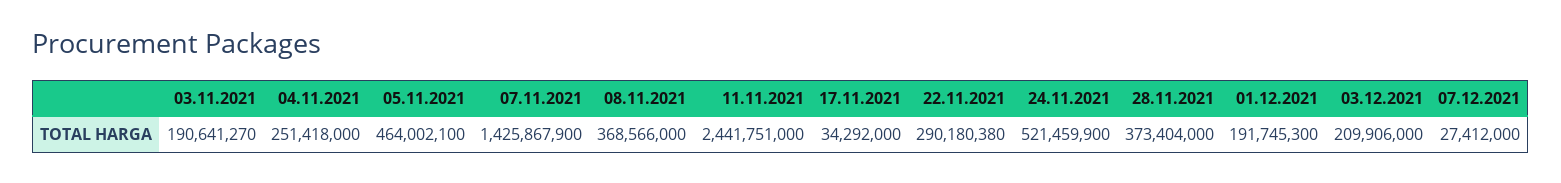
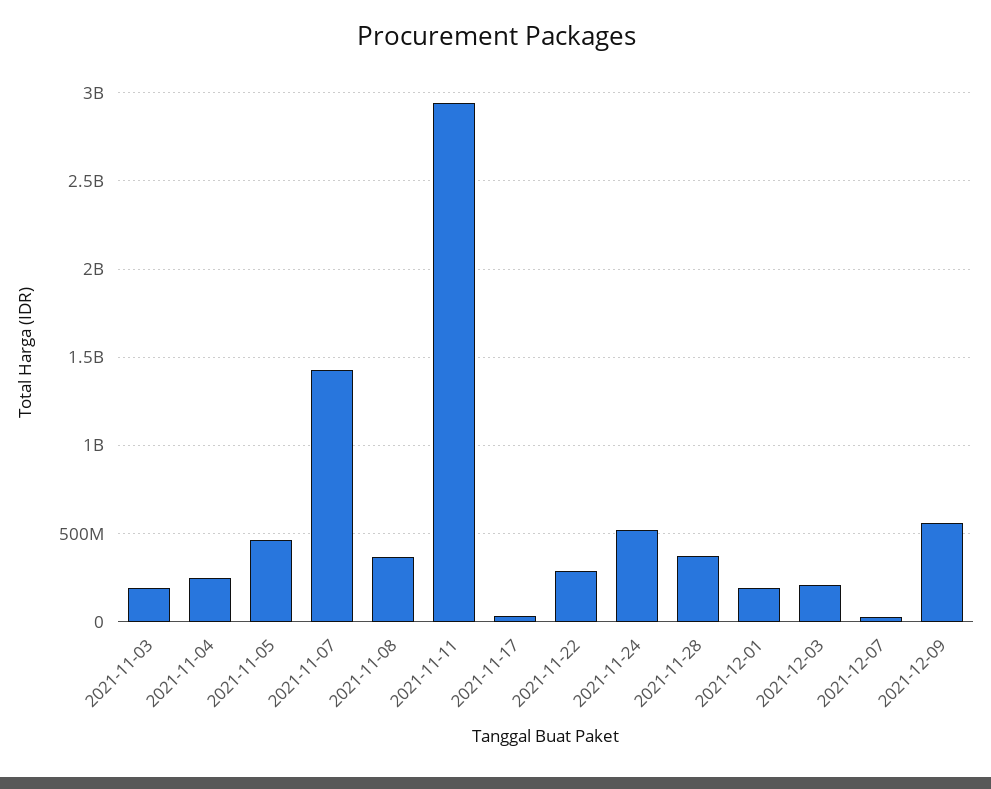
11.11.2021: 2441751000 -> 2950000000
2021-12-09: none -> 550000000

